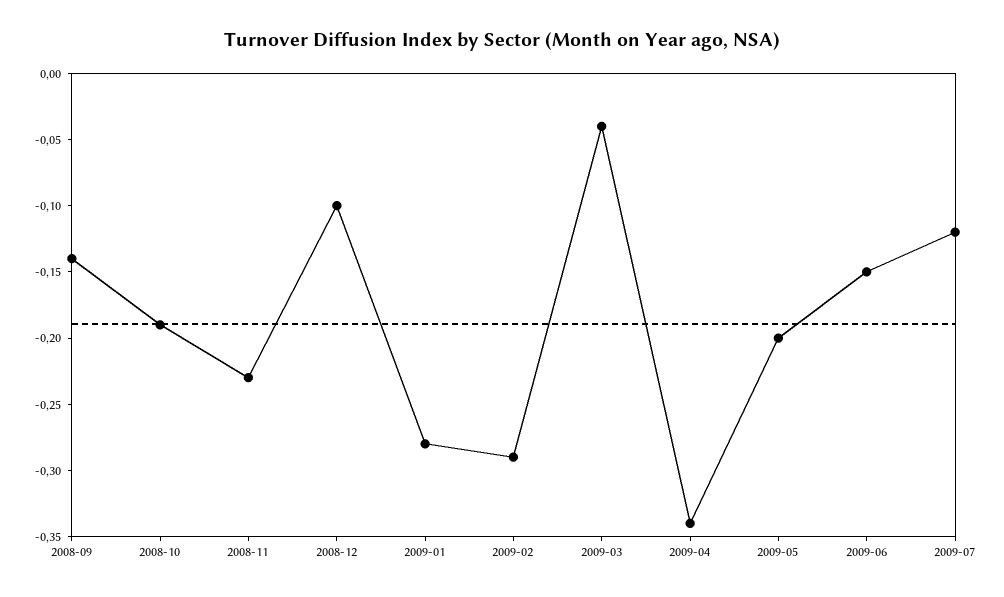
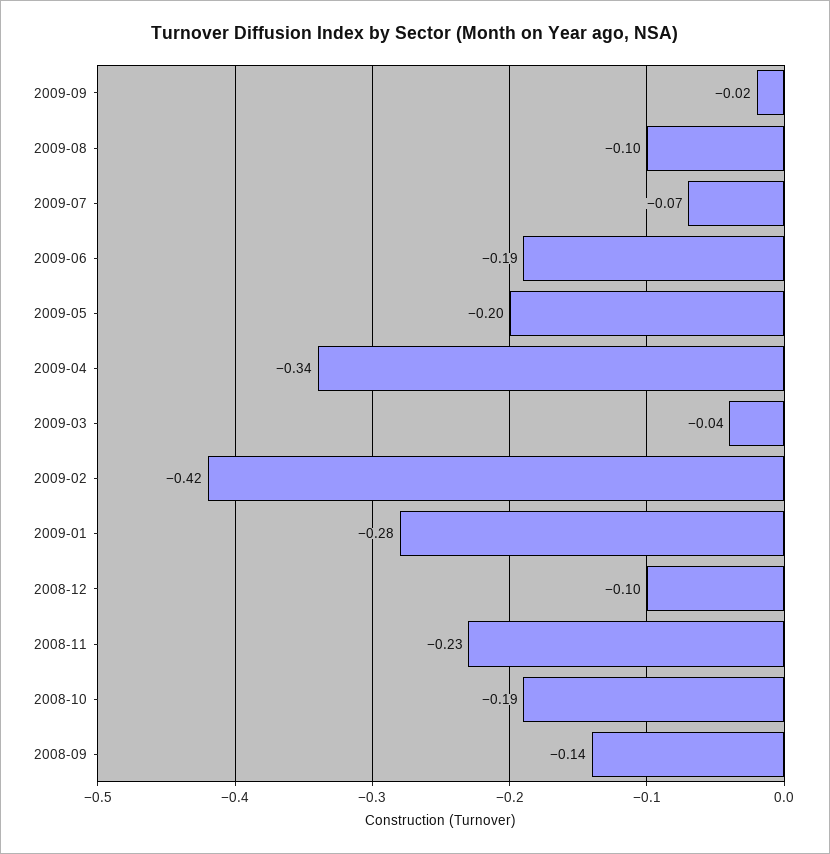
2009-02: -0.29 -> -0.42
2009-06: -0.15 -> -0.19
2009-07: -0.12 -> -0.07
2009-09: none -> -0.02
2009-08: none -> -0.1

